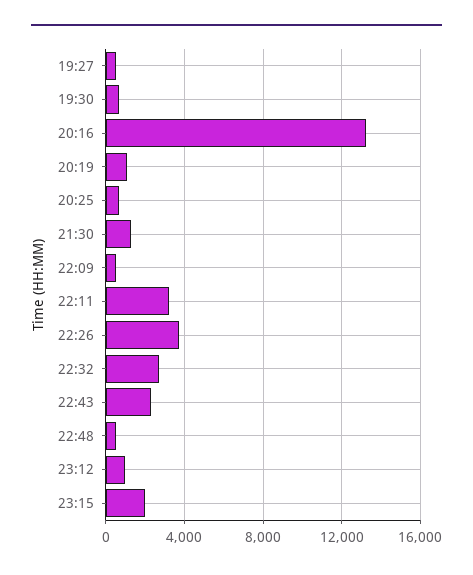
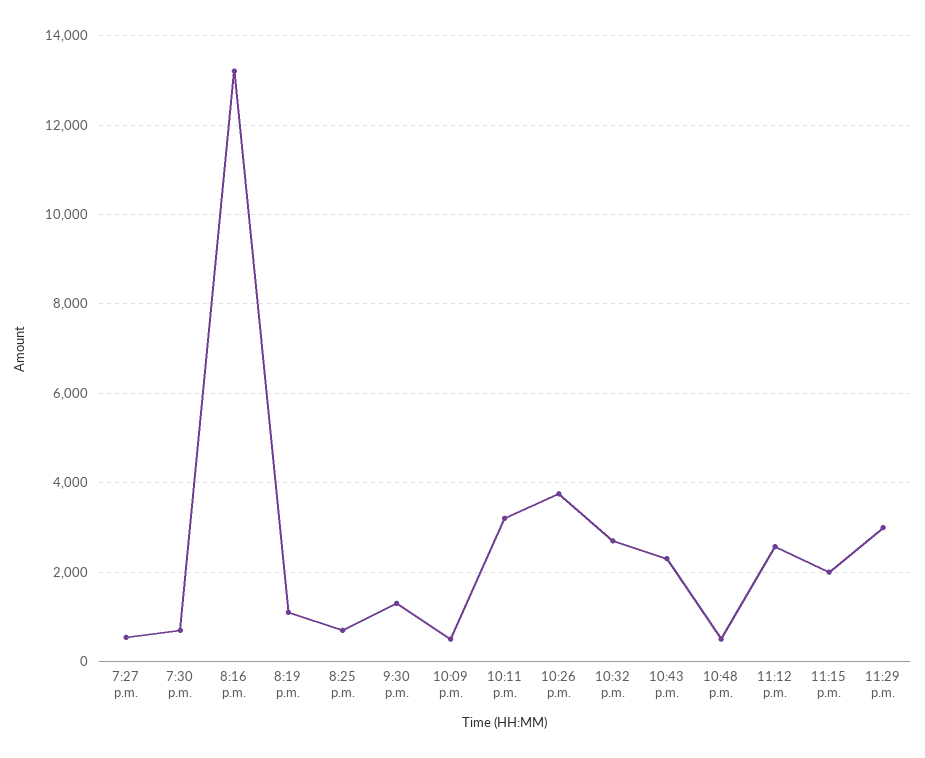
23:12: 1000 -> 2600
11:29 p.m.: none -> 3000

